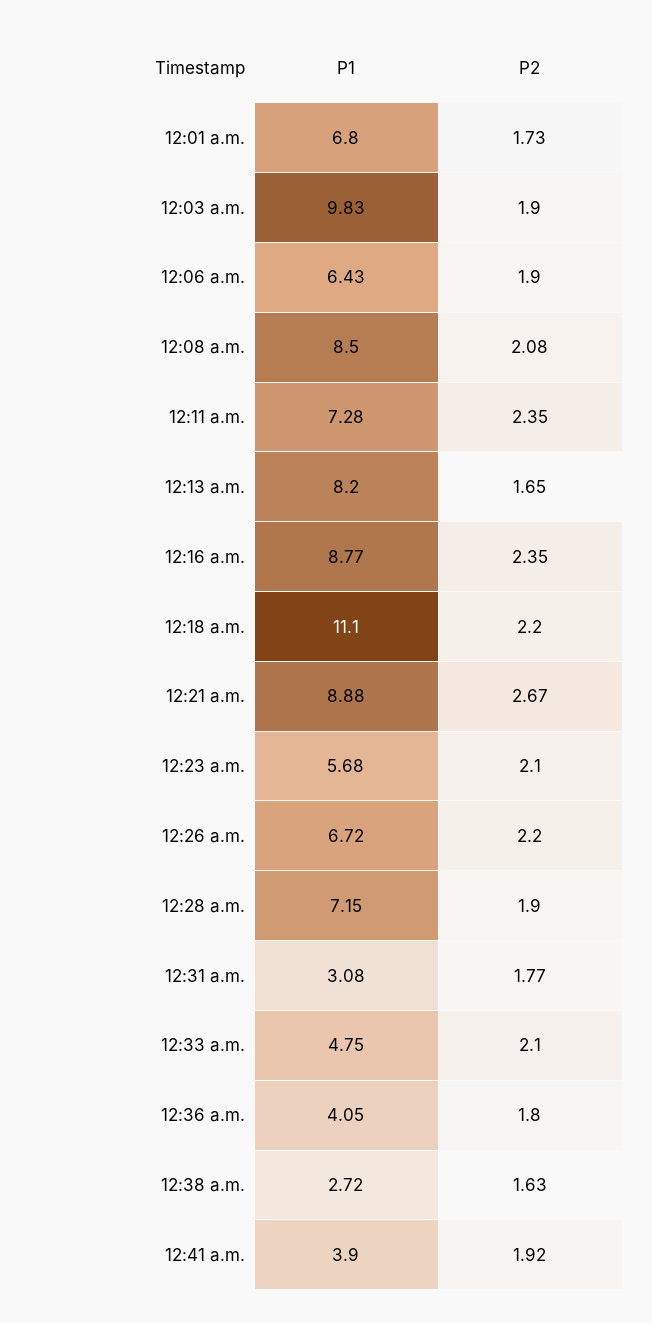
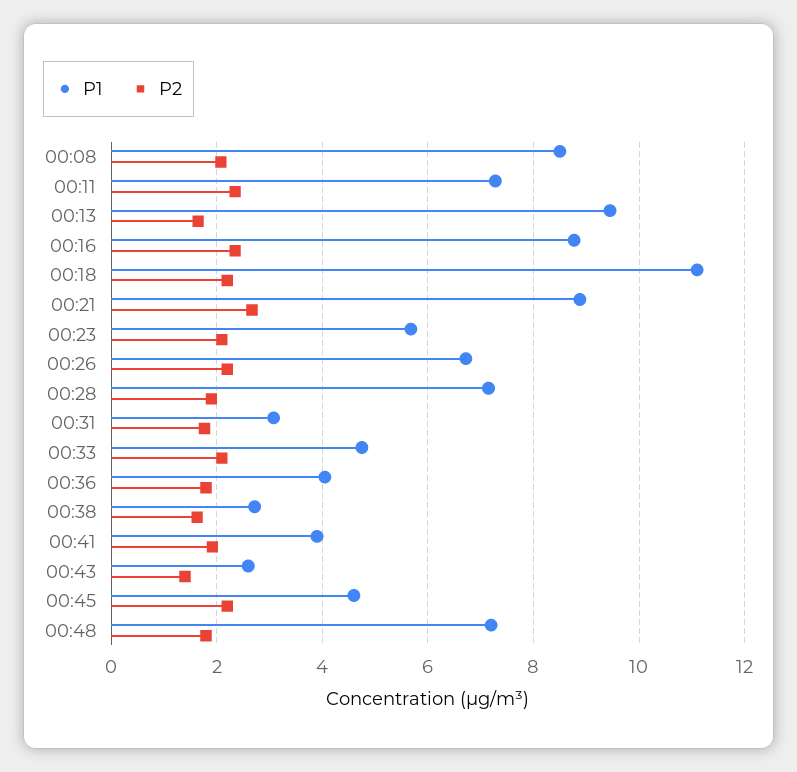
P1, 12:01 a.m.: 6.8 -> none
P2, 12:01 a.m.: 1.73 -> none
P1, 12:03 a.m.: 9.83 -> none
P2, 12:03 a.m.: 1.9 -> none
P1, 12:06 a.m.: 6.43 -> none
P2, 12:06 a.m.: 1.9 -> none
P1, 12:13 a.m.: 8.2 -> 9.4
P1, 00:43: none -> 2.6
P2, 00:43: none -> 1.4
P1, 00:45: none -> 4.6
P2, 00:45: none -> 2.2
P1, 00:48: none -> 7.2
P2, 00:48: none -> 1.8

